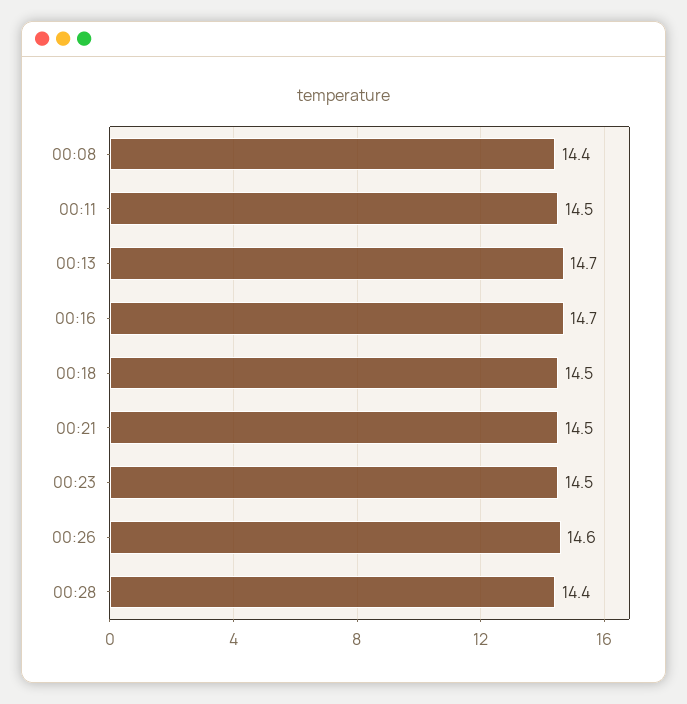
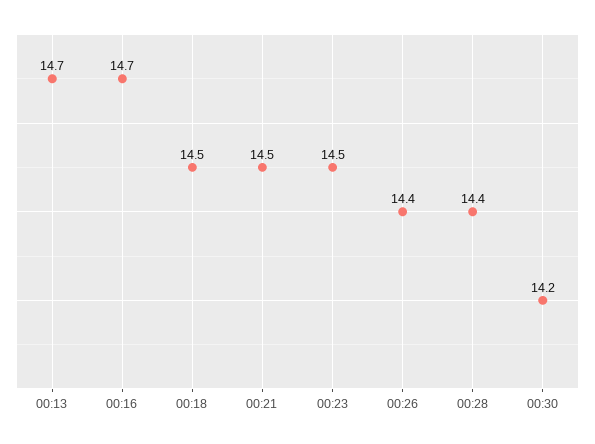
00:08: 14.4 -> none
00:11: 14.5 -> none
00:26: 14.6 -> 14.4
00:30: none -> 14.2

